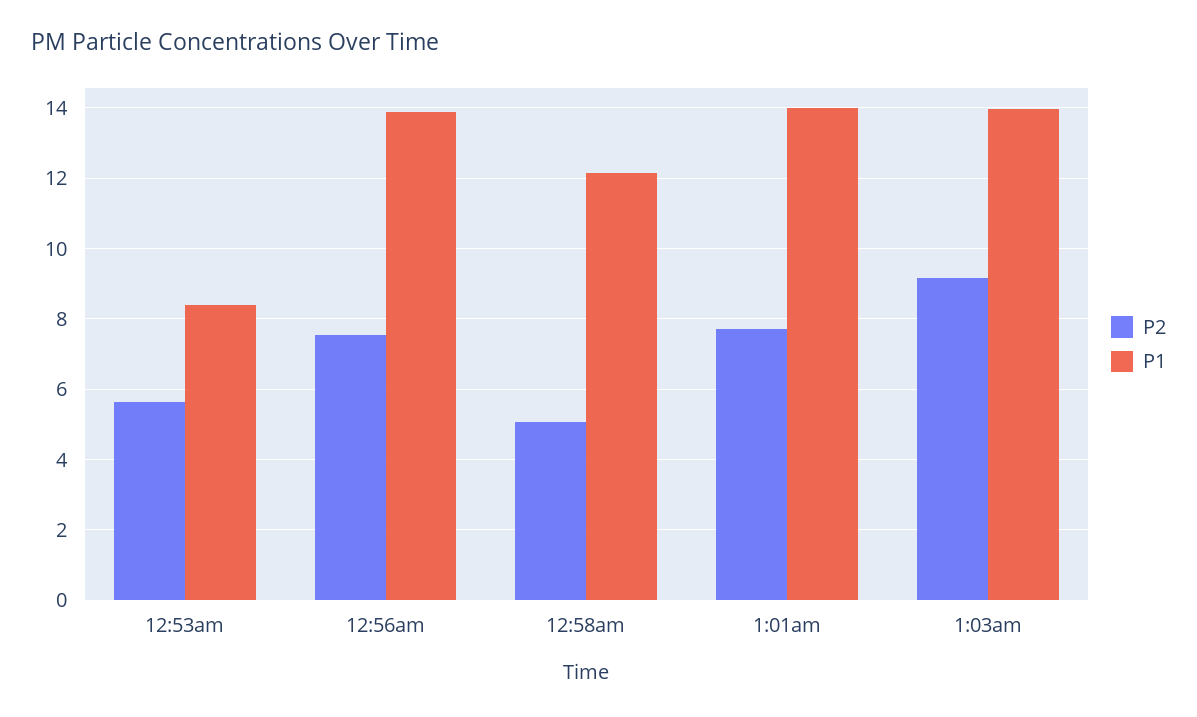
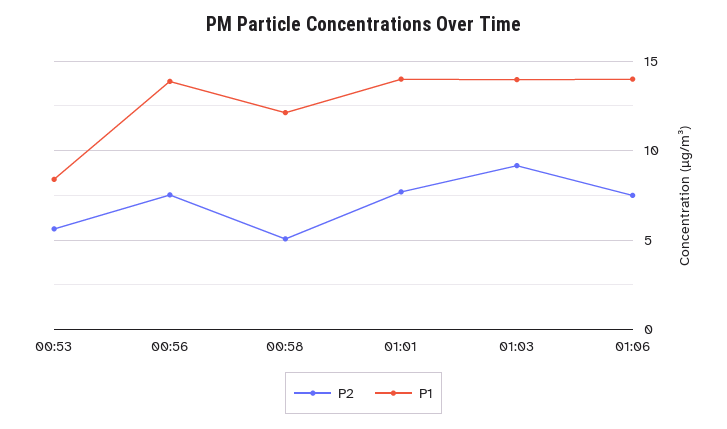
P2, 01:06: none -> 7.5
P1, 01:06: none -> 14

